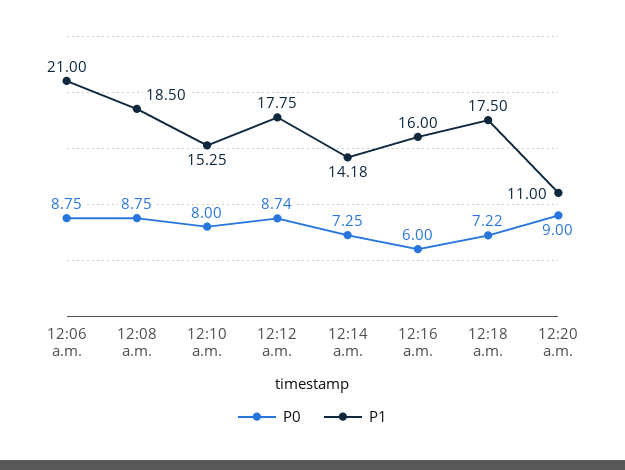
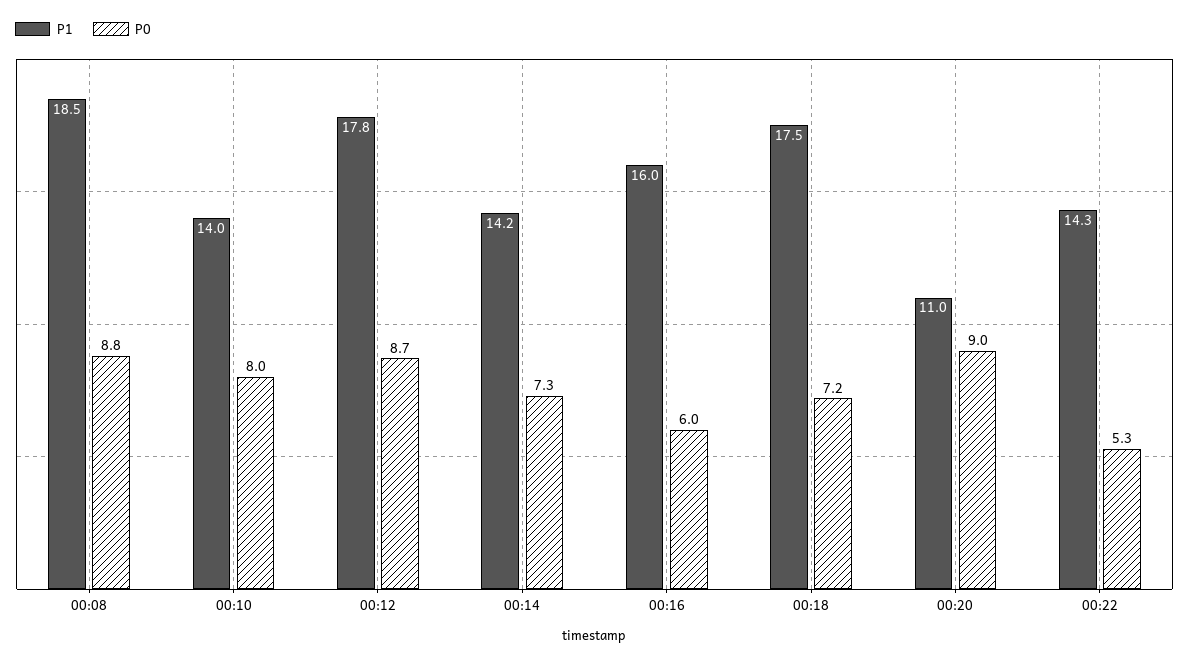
P0, 12:06 a.m.: 8.75 -> none
P1, 12:06 a.m.: 21 -> none
P1, 12:10 a.m.: 15.25 -> 14
P1, 00:22: none -> 14.3
P0, 00:22: none -> 5.3

